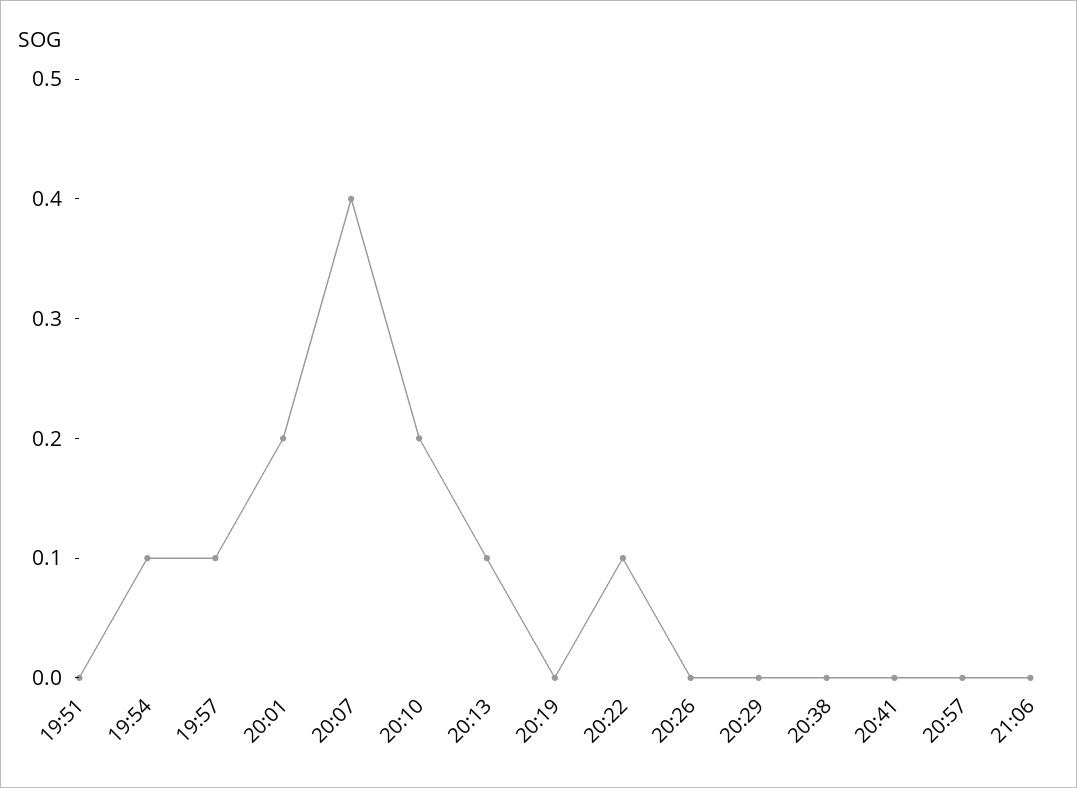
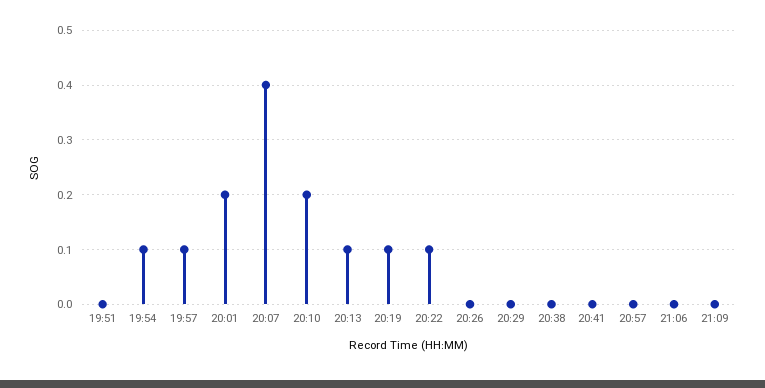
20:19: 0 -> 0.1
21:09: none -> 0

